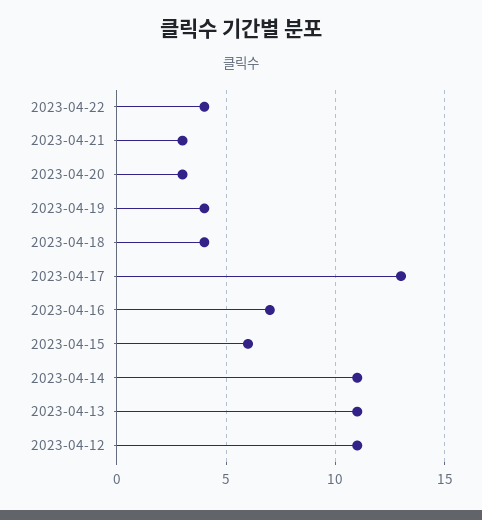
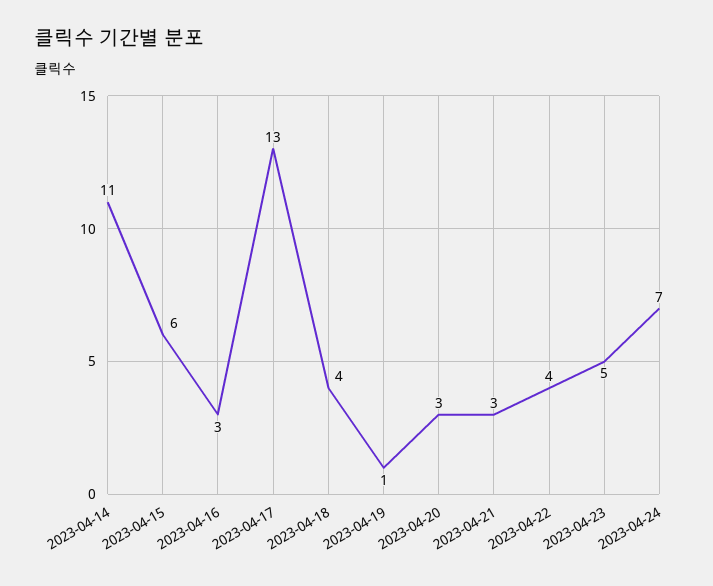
2023-04-19: 4 -> 1
2023-04-16: 7 -> 3
2023-04-13: 11 -> none
2023-04-12: 11 -> none
2023-04-23: none -> 5
2023-04-24: none -> 7

